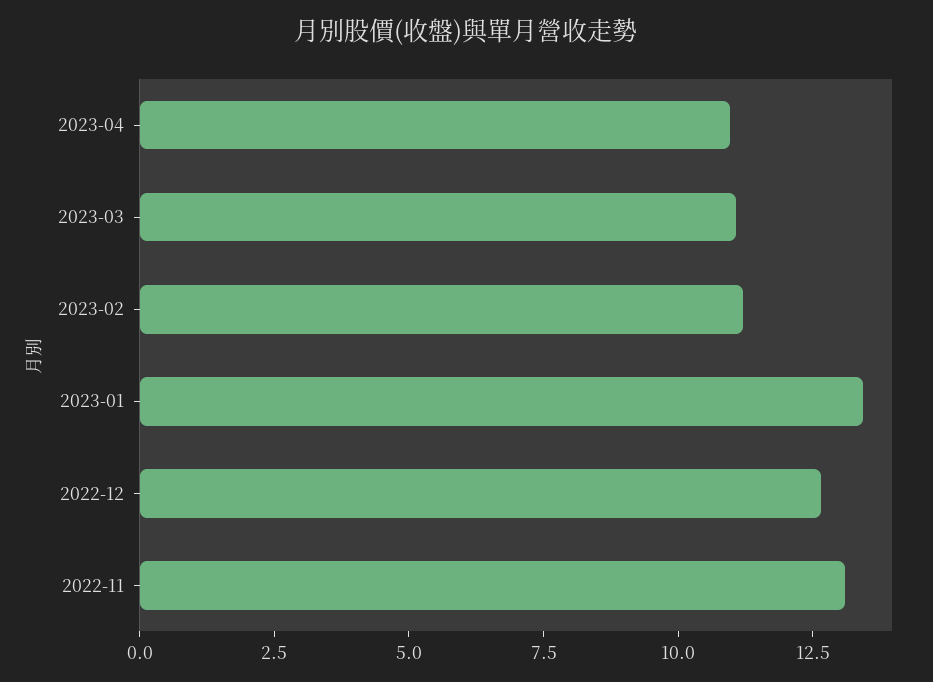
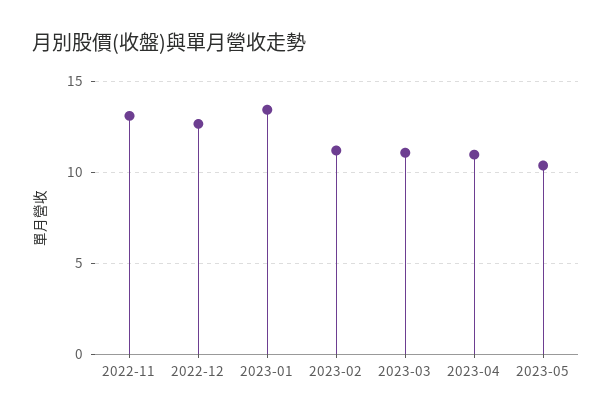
2023-05: none -> 10.5

